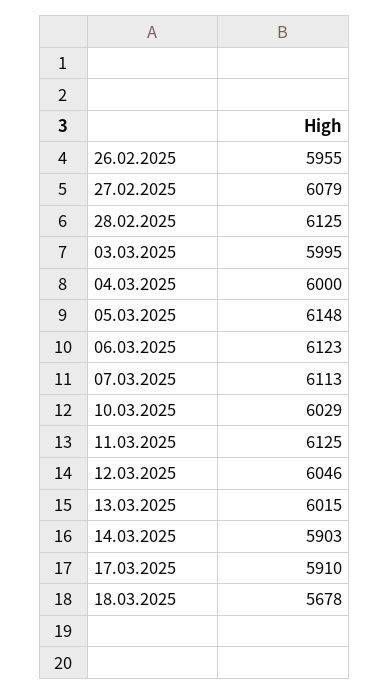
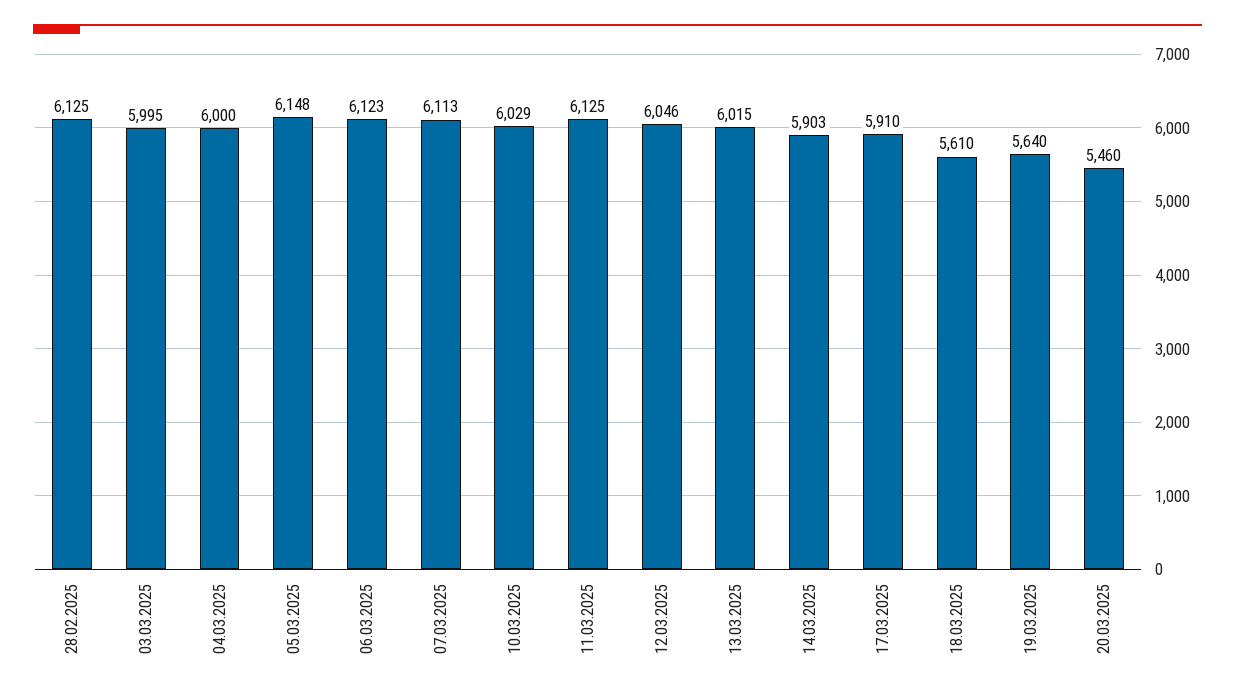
26.02.2025: 5955 -> none
27.02.2025: 6079 -> none
18.03.2025: 5678 -> 5610
19.03.2025: none -> 5640
20.03.2025: none -> 5460

